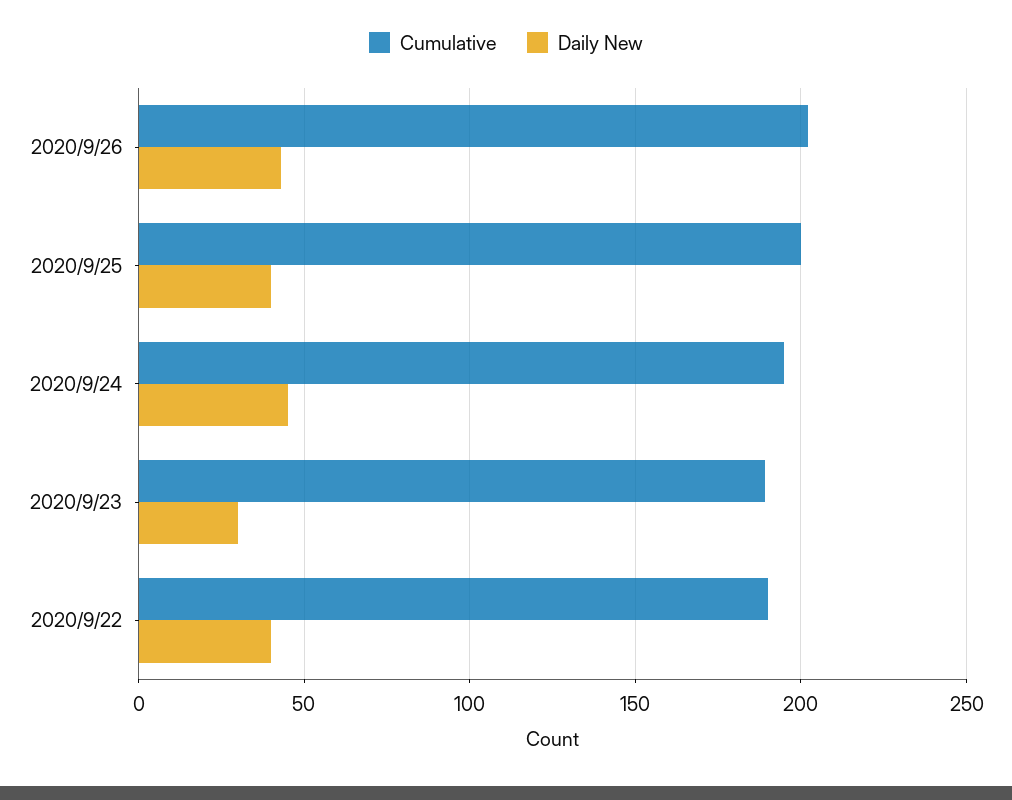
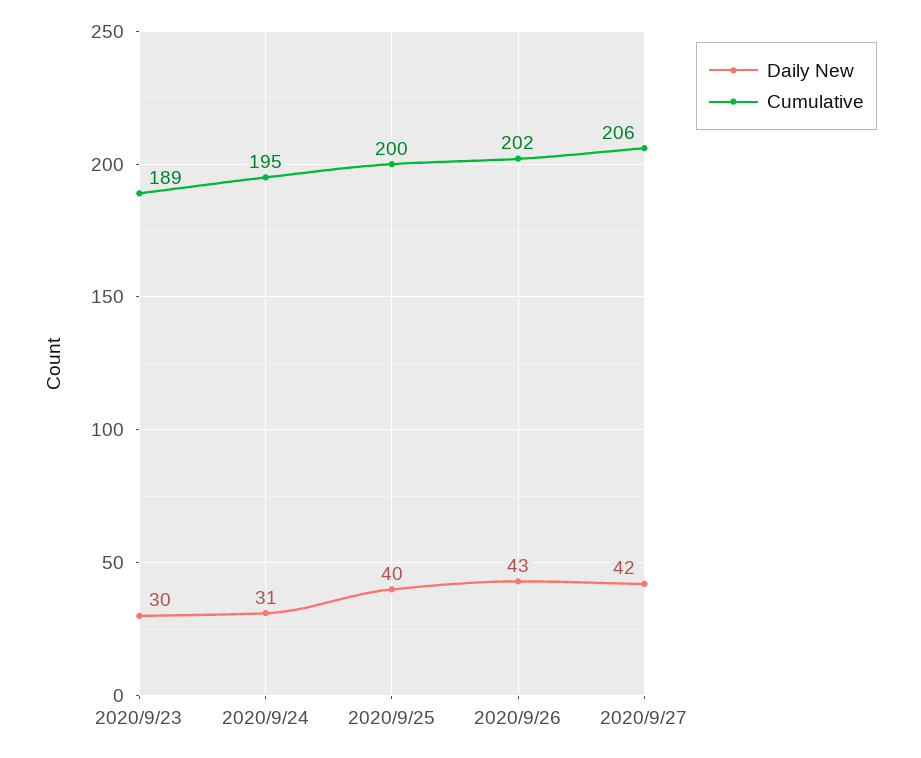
Daily New, 2020/9/24: 45 -> 31
Cumulative, 2020/9/22: 190 -> none
Daily New, 2020/9/22: 40 -> none
Daily New, 2020/9/27: none -> 42
Cumulative, 2020/9/27: none -> 206

